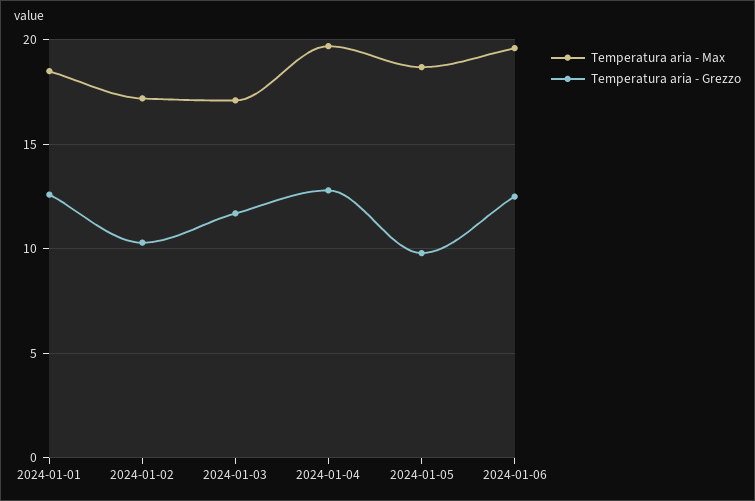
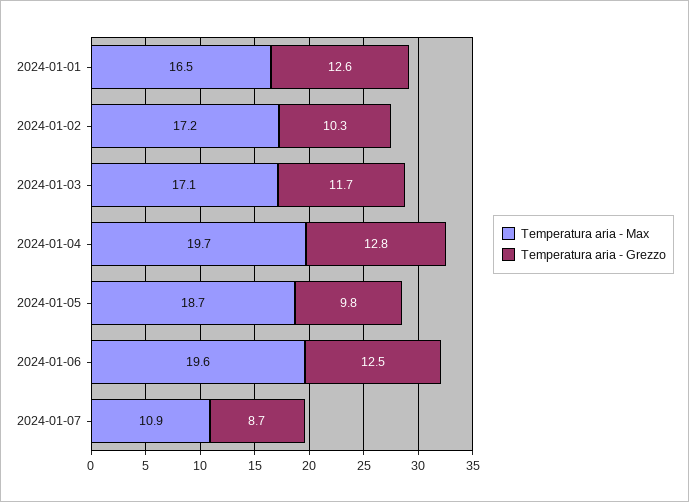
Temperatura aria - Max, 2024-01-01: 18.5 -> 16.5
Temperatura aria - Max, 2024-01-07: none -> 10.9
Temperatura aria - Grezzo, 2024-01-07: none -> 8.7

